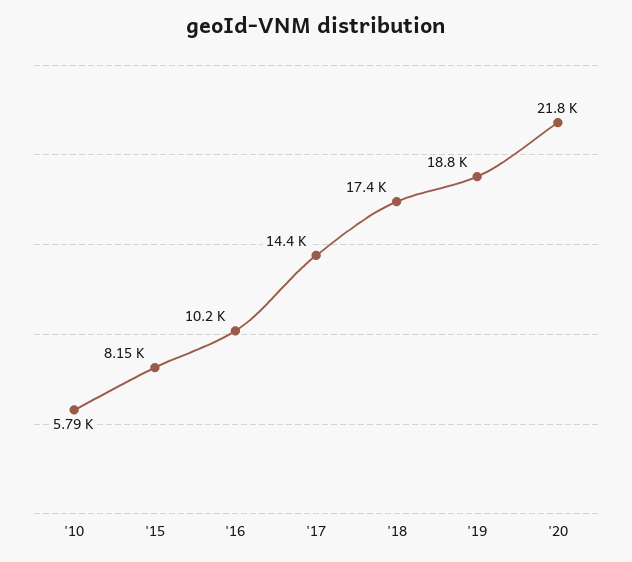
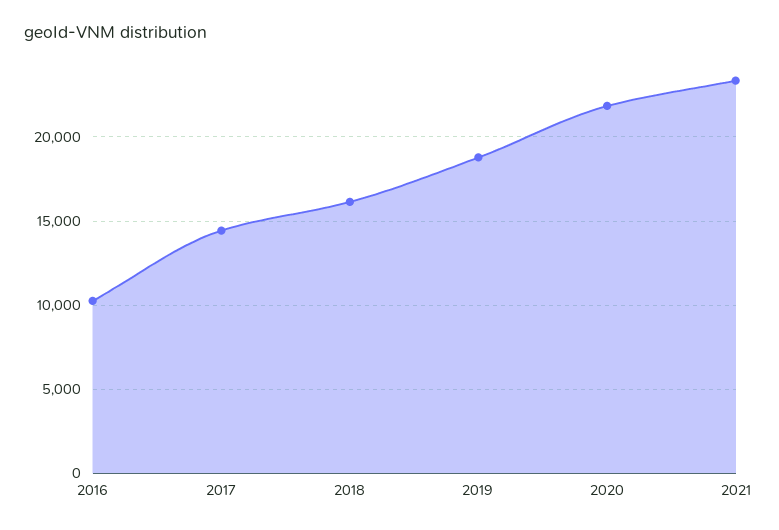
'10: 5790 -> none
'15: 8150 -> none
'18: 17400 -> 16000
2021: none -> 23500

